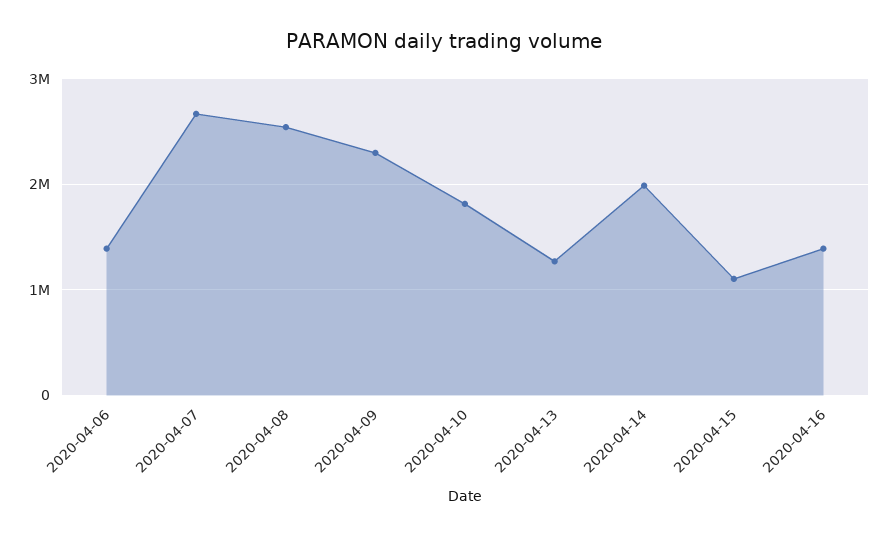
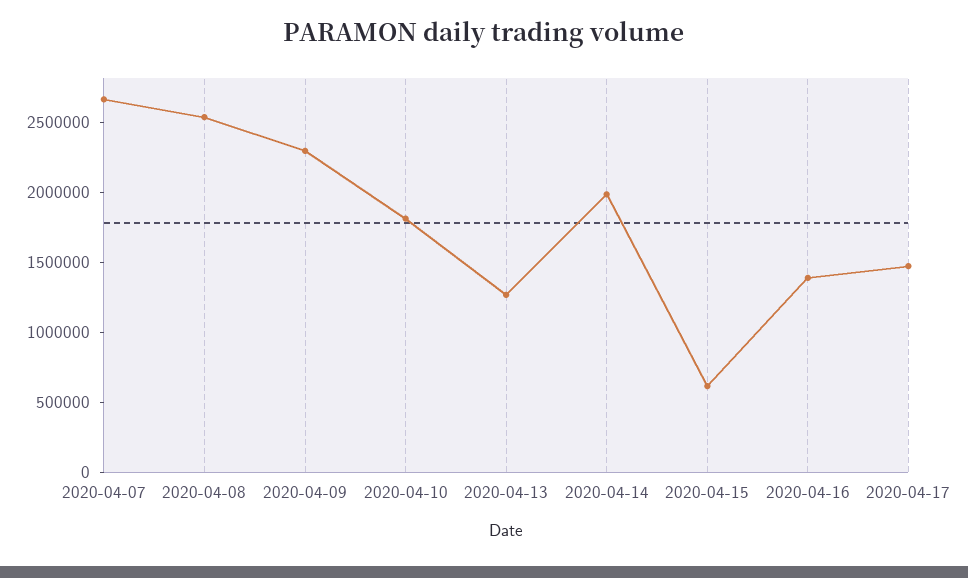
2020-04-06: 1400000 -> none
2020-04-15: 1100000 -> 600000
2020-04-17: none -> 1500000

